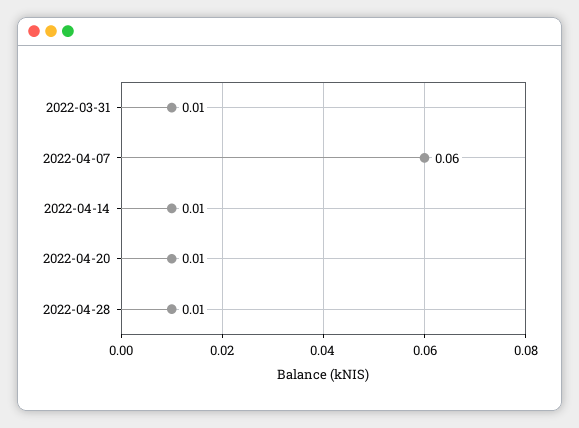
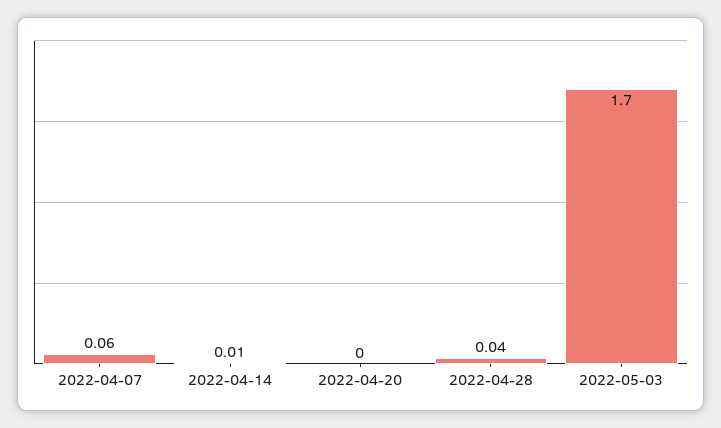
2022-03-31: 0.01 -> none
2022-04-20: 0.01 -> 0
2022-04-28: 0.01 -> 0.04
2022-05-03: none -> 1.7

